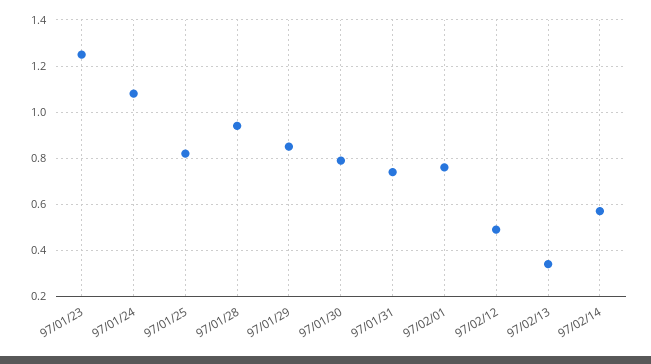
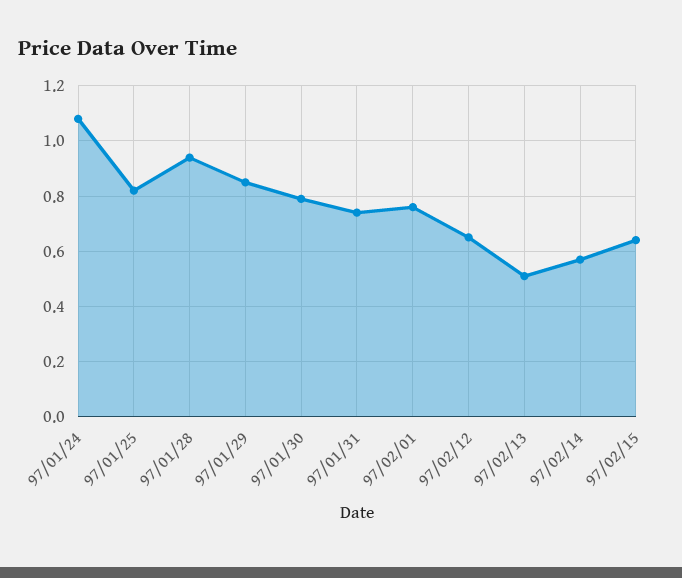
97/01/23: 1.25 -> none
97/02/12: 0.5 -> 0.65
97/02/13: 0.35 -> 0.5
97/02/15: none -> 0.65

